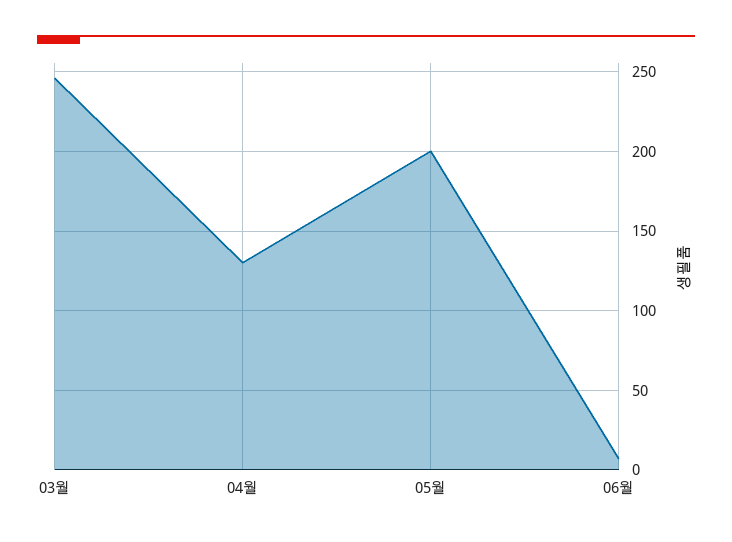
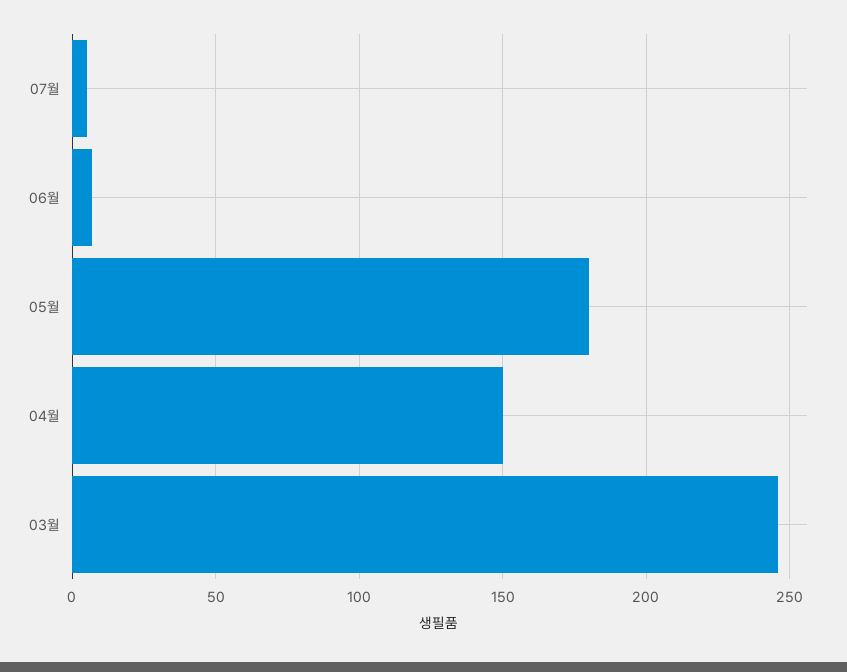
04월: 130 -> 150
05월: 200 -> 180
07월: none -> 5

